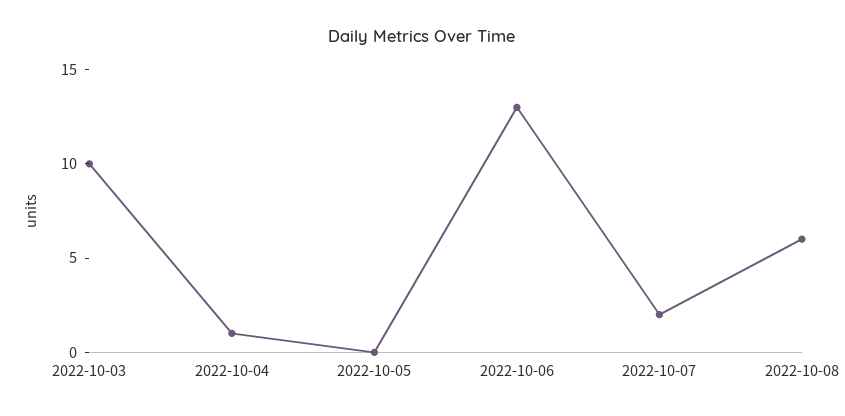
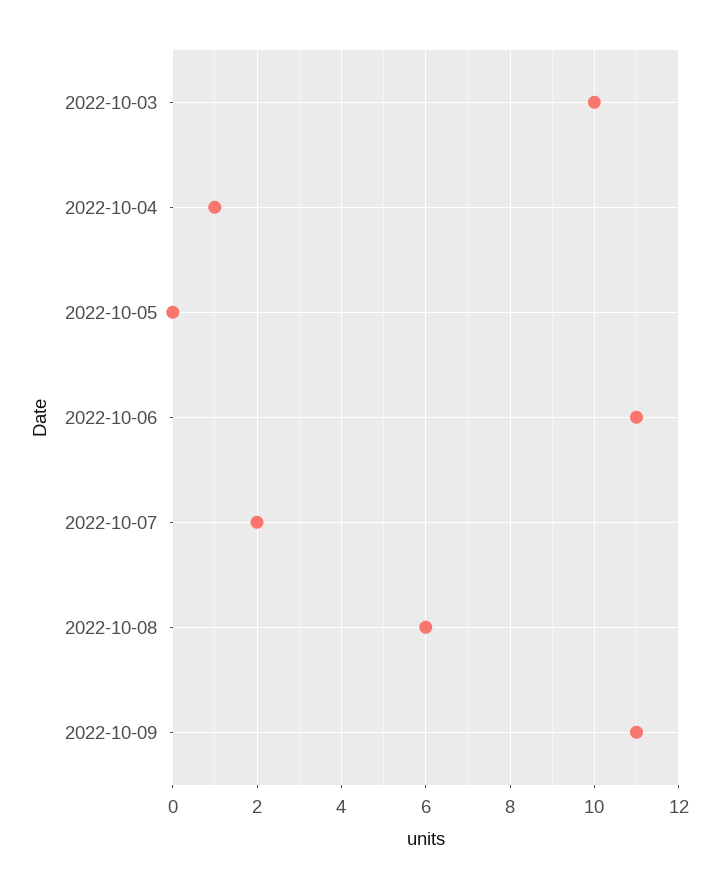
2022-10-06: 13 -> 11
2022-10-09: none -> 11

